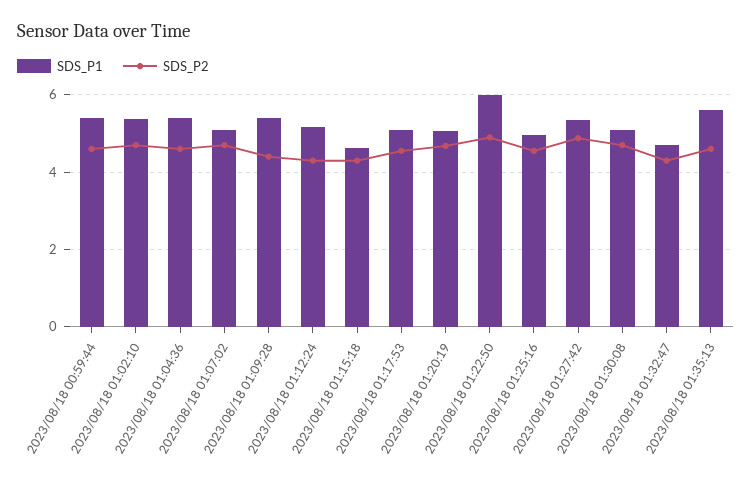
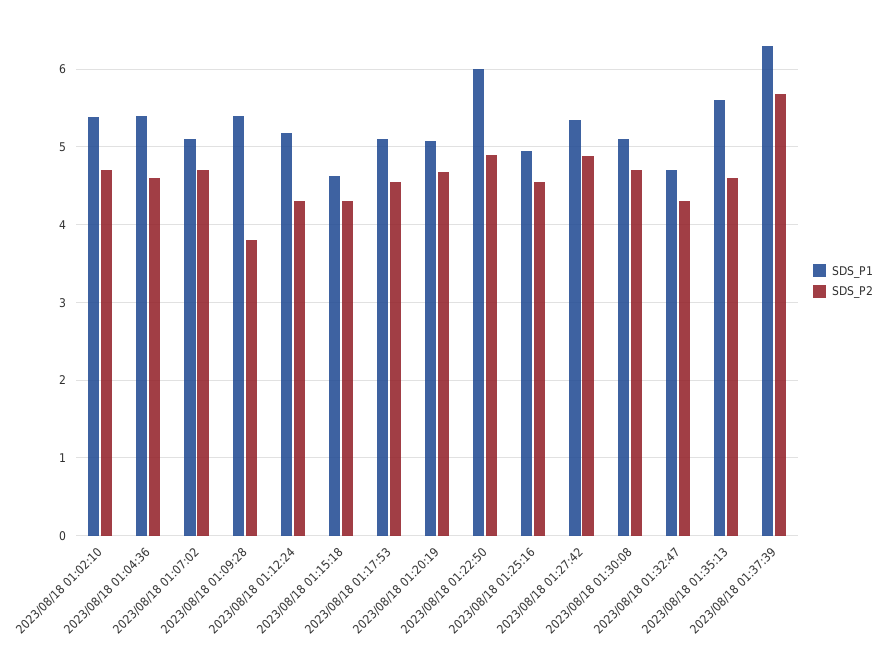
SDS_P1, 2023/08/18 00:59:44: 5.4 -> none
SDS_P2, 2023/08/18 00:59:44: 4.6 -> none
SDS_P2, 2023/08/18 01:09:28: 4.4 -> 3.8
SDS_P1, 2023/08/18 01:37:39: none -> 6.3
SDS_P2, 2023/08/18 01:37:39: none -> 5.7

